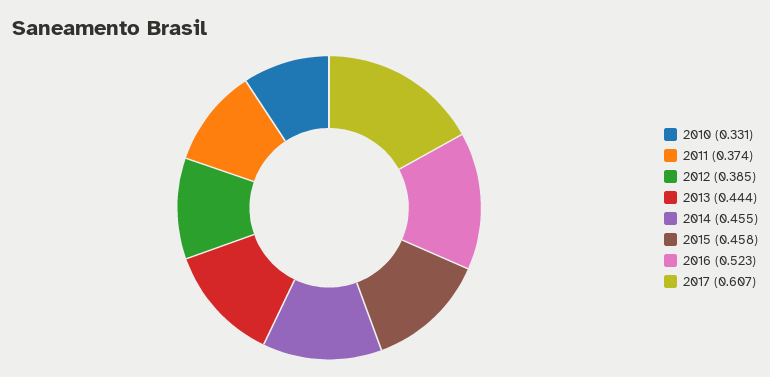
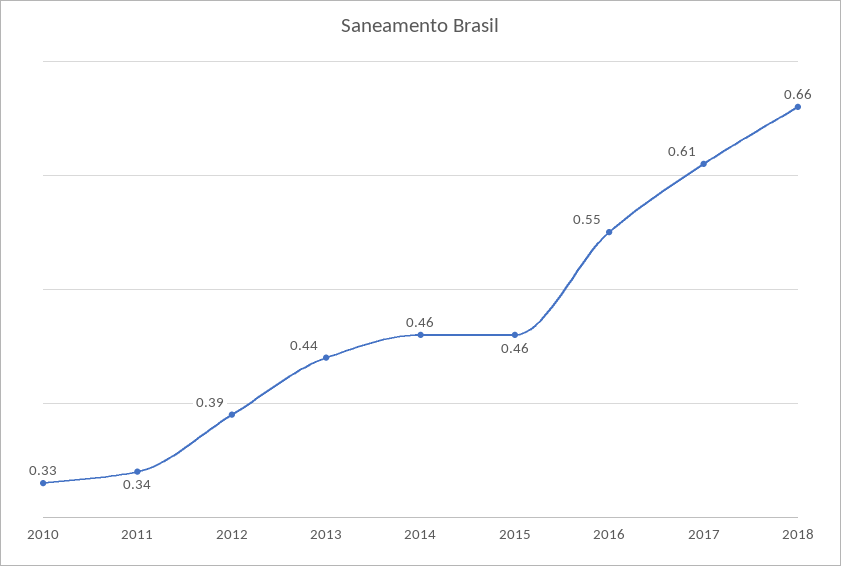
2011: 0.374 -> 0.34
2016: 0.523 -> 0.55
2018: none -> 0.66

